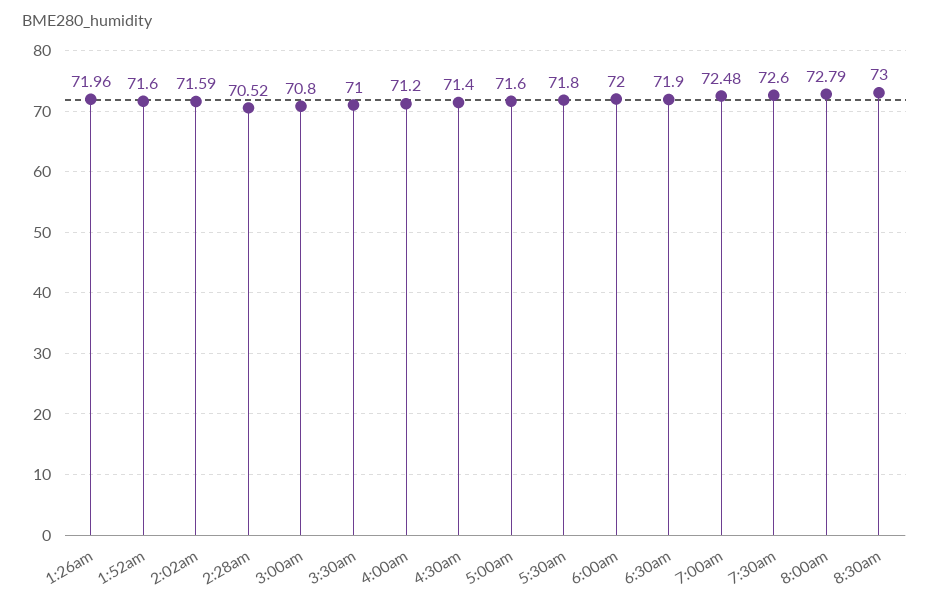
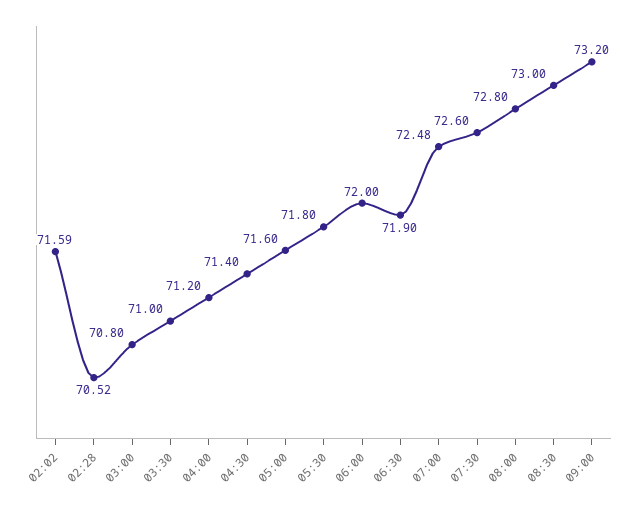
1:26am: 71.96 -> none
1:52am: 71.6 -> none
8:00am: 72.79 -> 72.8
09:00: none -> 73.2

